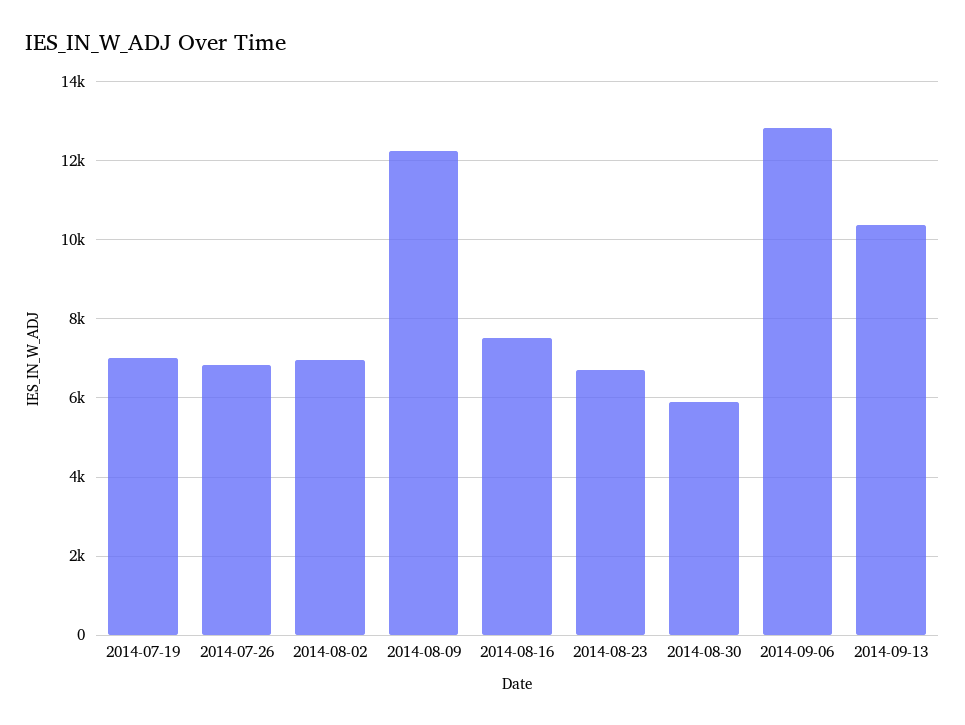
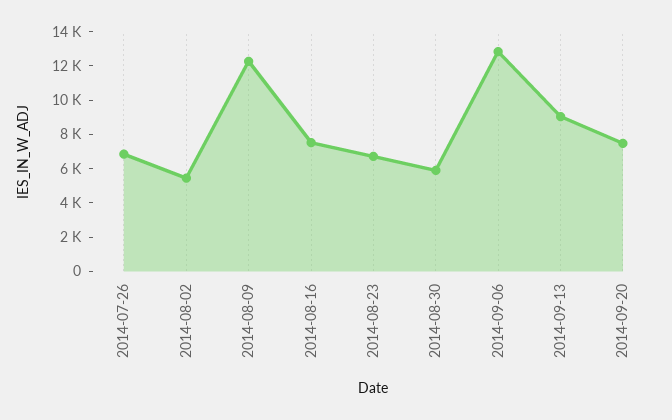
2014-07-19: 7000 -> none
2014-08-02: 7000 -> 5500
2014-09-13: 10400 -> 9000
2014-09-20: none -> 7500

